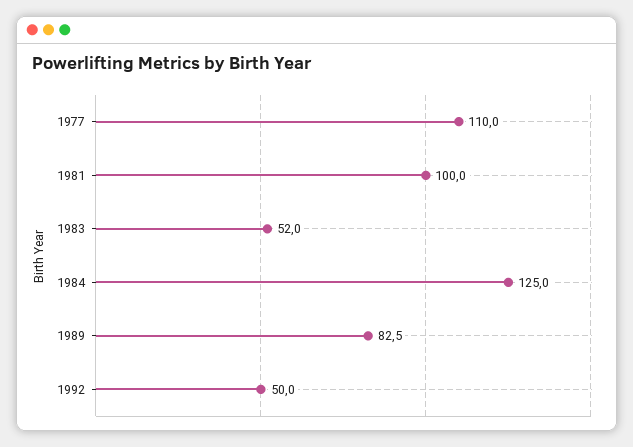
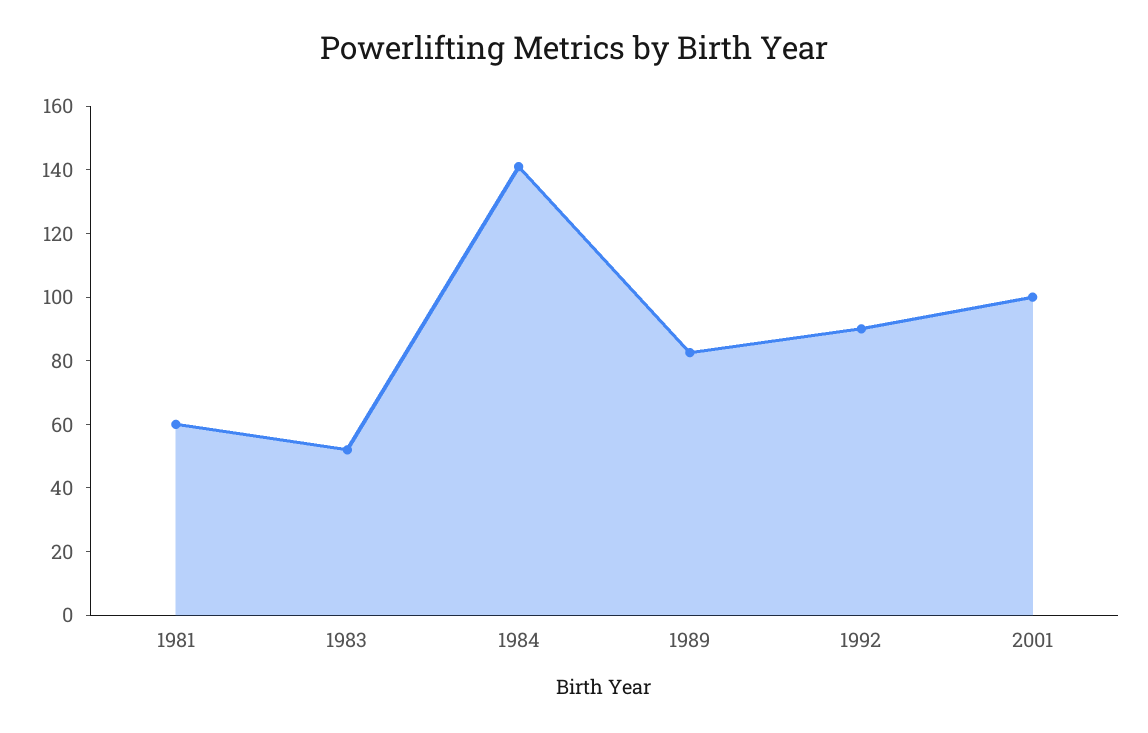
1977: 110 -> none
1981: 100 -> 60
1984: 125 -> 140
1992: 50 -> 90
2001: none -> 100

